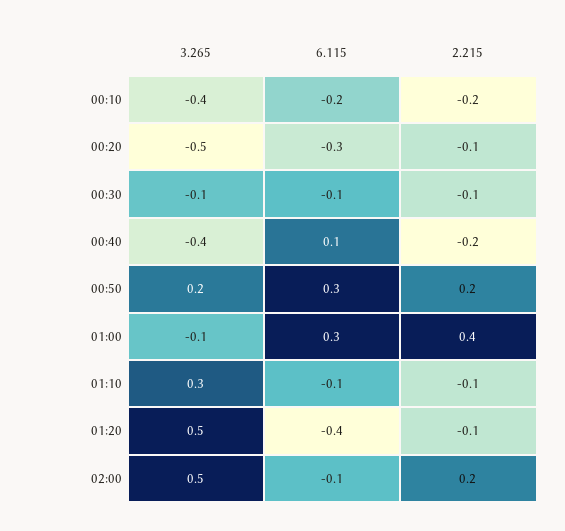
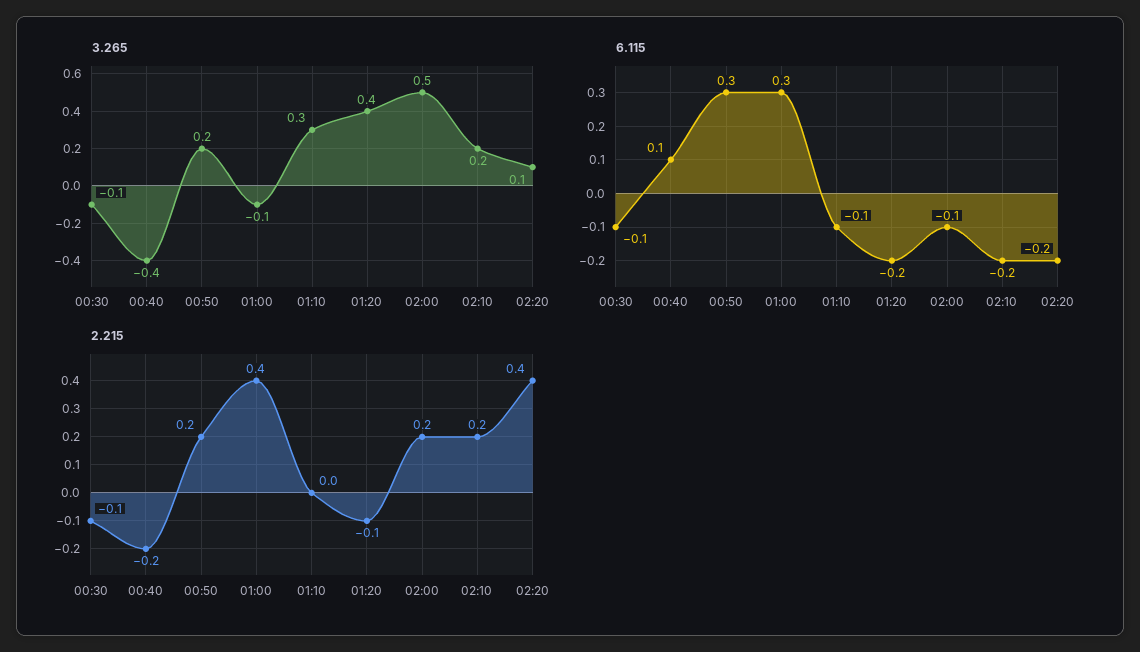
3.265, 00:10: -0.4 -> none
6.115, 00:10: -0.2 -> none
2.215, 00:10: -0.2 -> none
3.265, 00:20: -0.5 -> none
6.115, 00:20: -0.3 -> none
2.215, 00:20: -0.1 -> none
2.215, 01:10: -0.1 -> 0
3.265, 01:20: 0.5 -> 0.4
6.115, 01:20: -0.4 -> -0.2
3.265, 02:10: none -> 0.2
3.265, 02:20: none -> 0.1
6.115, 02:10: none -> -0.2
6.115, 02:20: none -> -0.2
2.215, 02:10: none -> 0.2
2.215, 02:20: none -> 0.4

